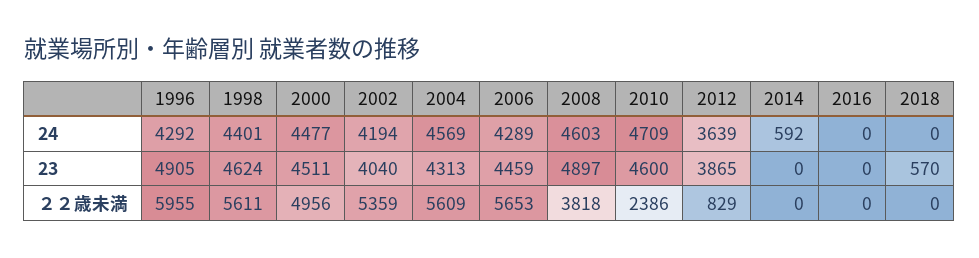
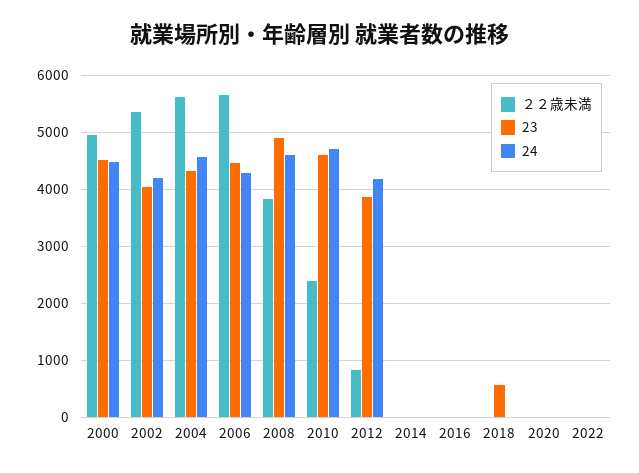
24, 1996: 4292 -> none
24, 1998: 4401 -> none
24, 2012: 3639 -> 4200
24, 2014: 592 -> 0
23, 1996: 4905 -> none
23, 1998: 4624 -> none
２２歳未満, 1996: 5955 -> none
２２歳未満, 1998: 5611 -> none
２２歳未満, 2020: none -> 0
23, 2020: none -> 0
24, 2020: none -> 0
２２歳未満, 2022: none -> 0
23, 2022: none -> 0
24, 2022: none -> 0

